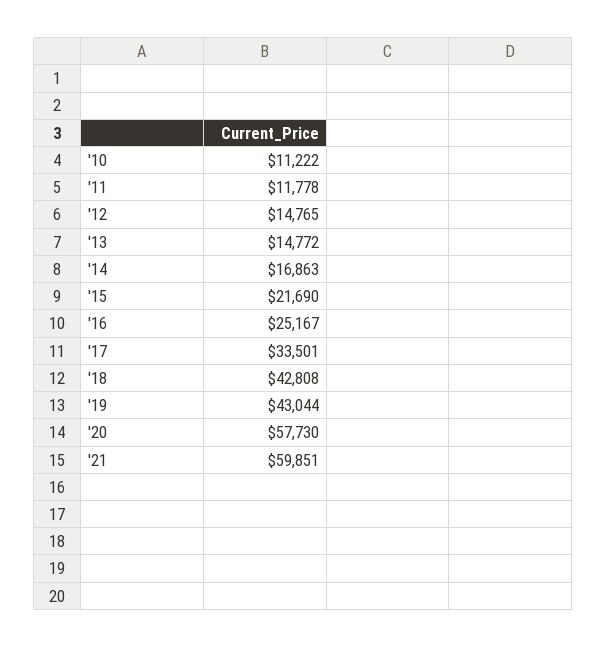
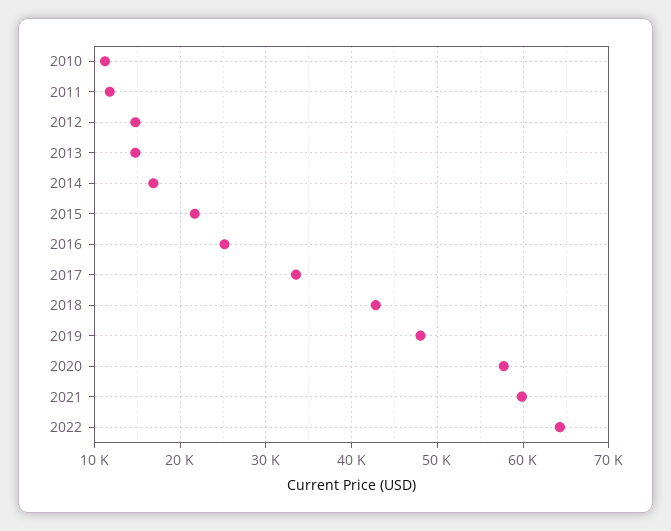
'19: 43044 -> 48000
2022: none -> 64000

